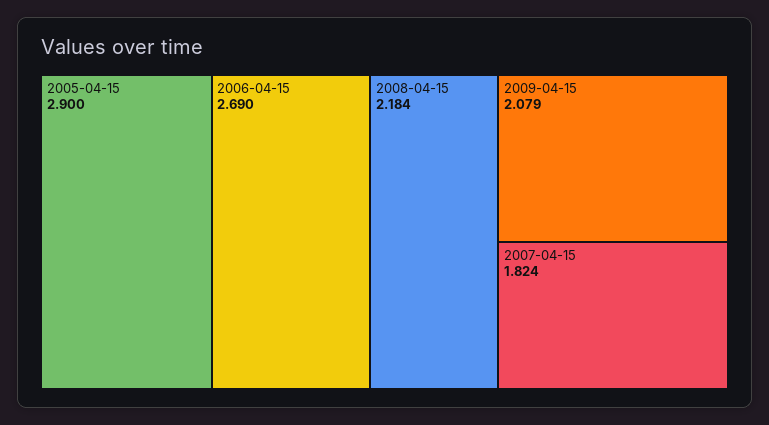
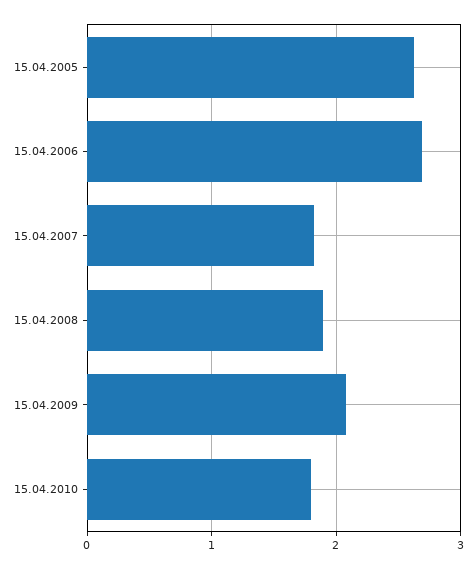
2005-04-15: 2.9 -> 2.6
2008-04-15: 2.184 -> 1.9
15.04.2010: none -> 1.8

